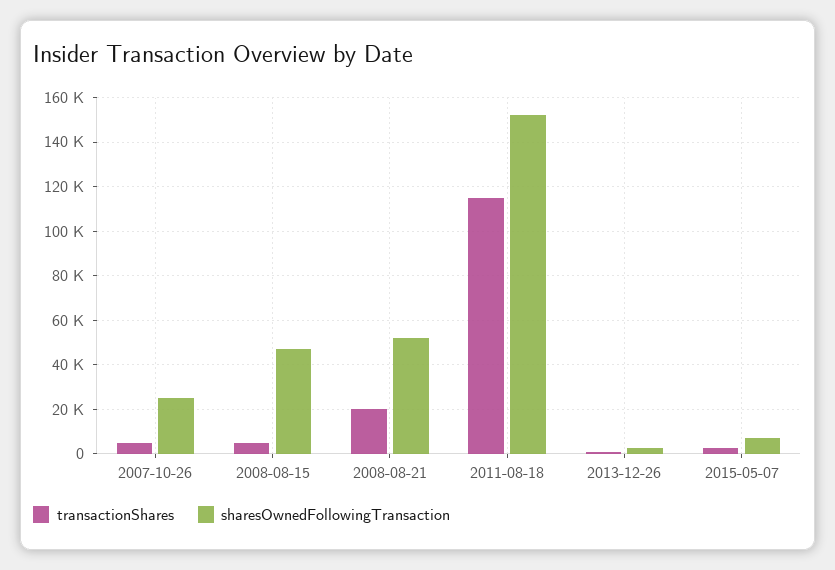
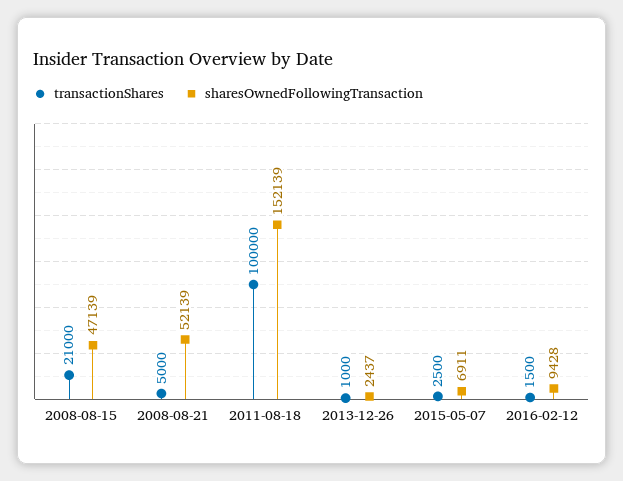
transactionShares, 2007-10-26: 5000 -> none
sharesOwnedFollowingTransaction, 2007-10-26: 25000 -> none
transactionShares, 2008-08-15: 5000 -> 21000
transactionShares, 2008-08-21: 20000 -> 5000
transactionShares, 2011-08-18: 115000 -> 100000
transactionShares, 2016-02-12: none -> 1500
sharesOwnedFollowingTransaction, 2016-02-12: none -> 9428

